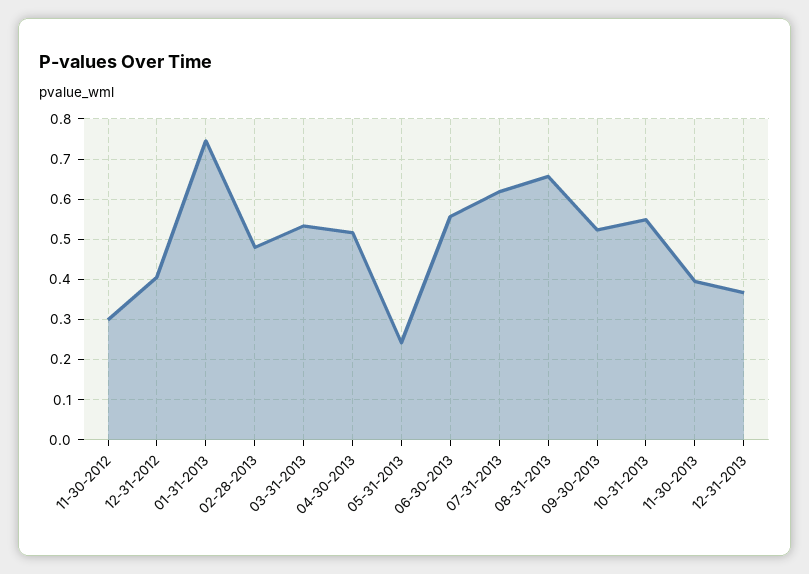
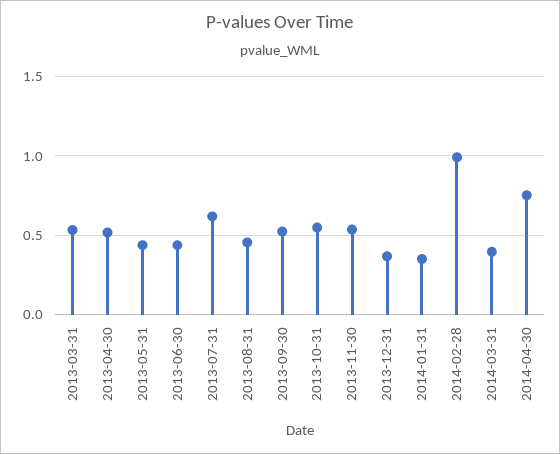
11-30-2012: 0.3 -> none
12-31-2012: 0.4 -> none
01-31-2013: 0.74 -> none
02-28-2013: 0.48 -> none
05-31-2013: 0.24 -> 0.45
06-30-2013: 0.56 -> 0.45
08-31-2013: 0.66 -> 0.45
11-30-2013: 0.4 -> 0.55
2014-01-31: none -> 0.35
2014-02-28: none -> 1
2014-03-31: none -> 0.4
2014-04-30: none -> 0.75

